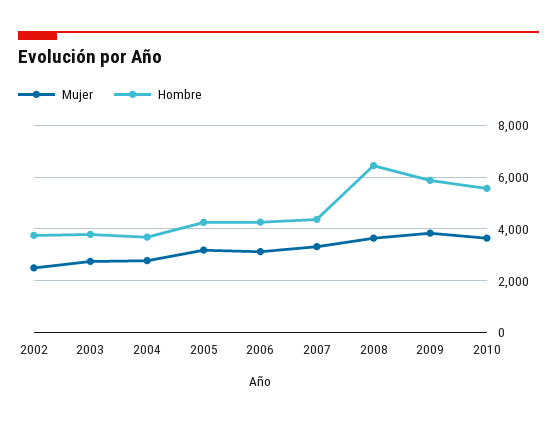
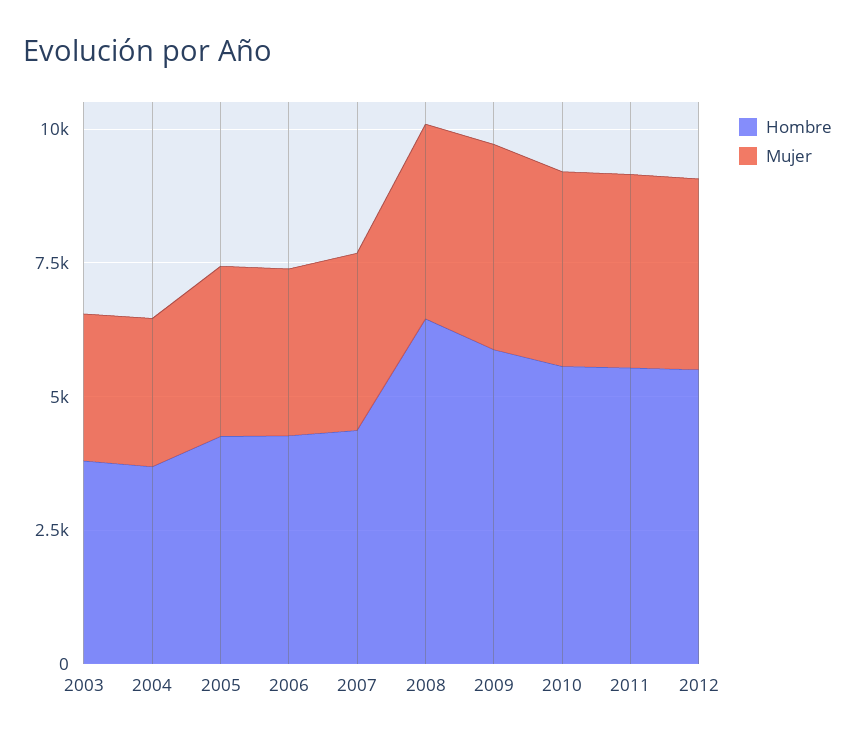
Mujer, 2002: 2500 -> none
Hombre, 2002: 3750 -> none
Hombre, 2011: none -> 5500
Mujer, 2011: none -> 3500
Hombre, 2012: none -> 5500
Mujer, 2012: none -> 3500

